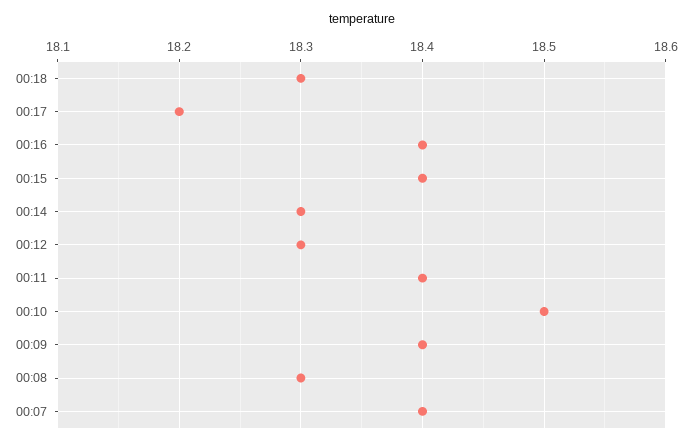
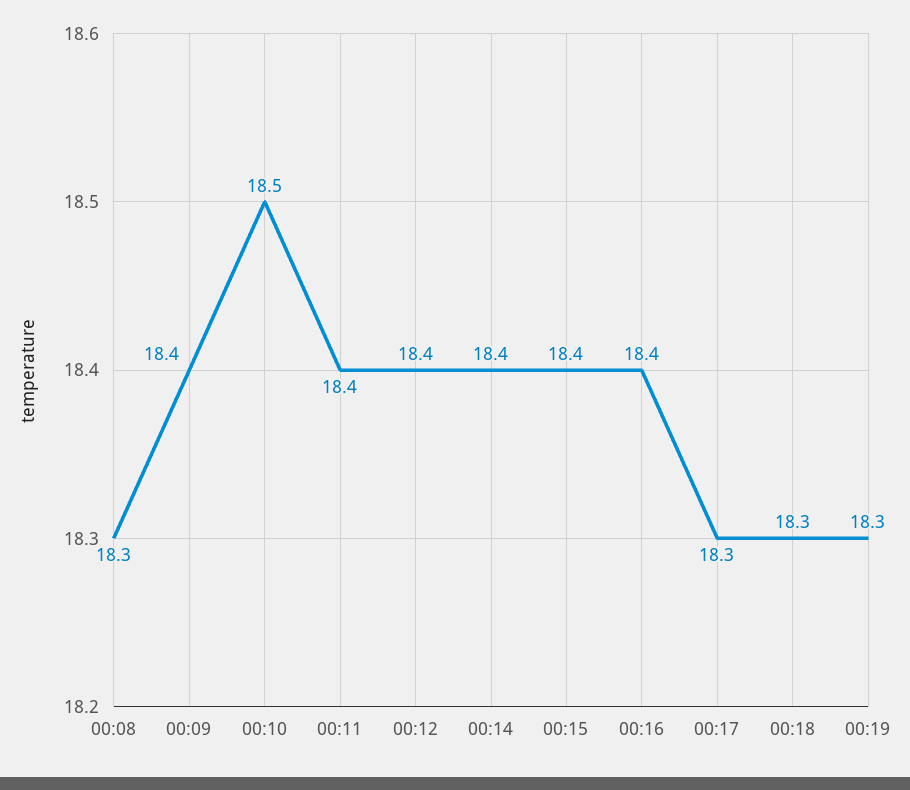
00:17: 18.2 -> 18.3
00:14: 18.3 -> 18.4
00:12: 18.3 -> 18.4
00:07: 18.4 -> none
00:19: none -> 18.3

